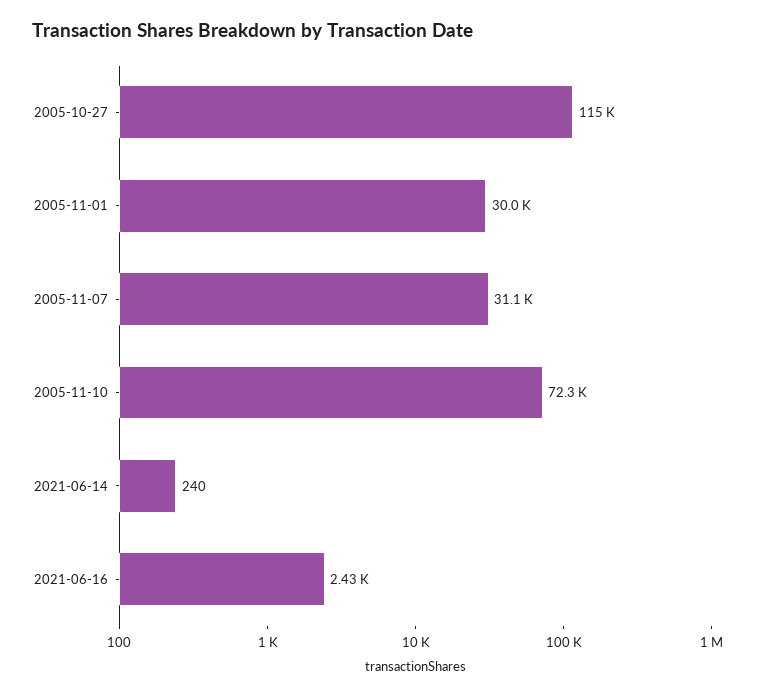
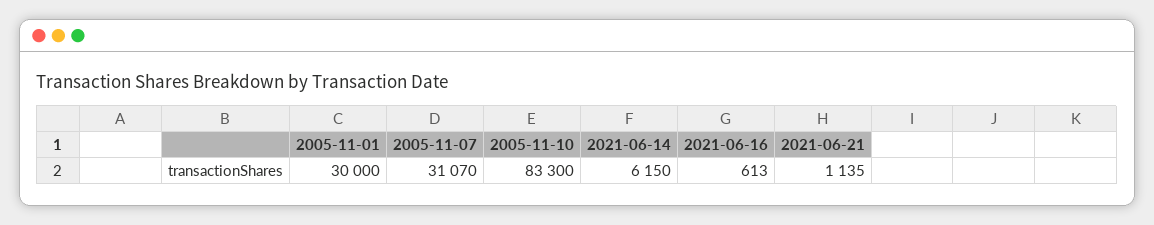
2005-10-27: 115000 -> none
2005-11-10: 72300 -> 83300
2021-06-14: 240 -> 6150
2021-06-16: 2430 -> 613
2021-06-21: none -> 1135

